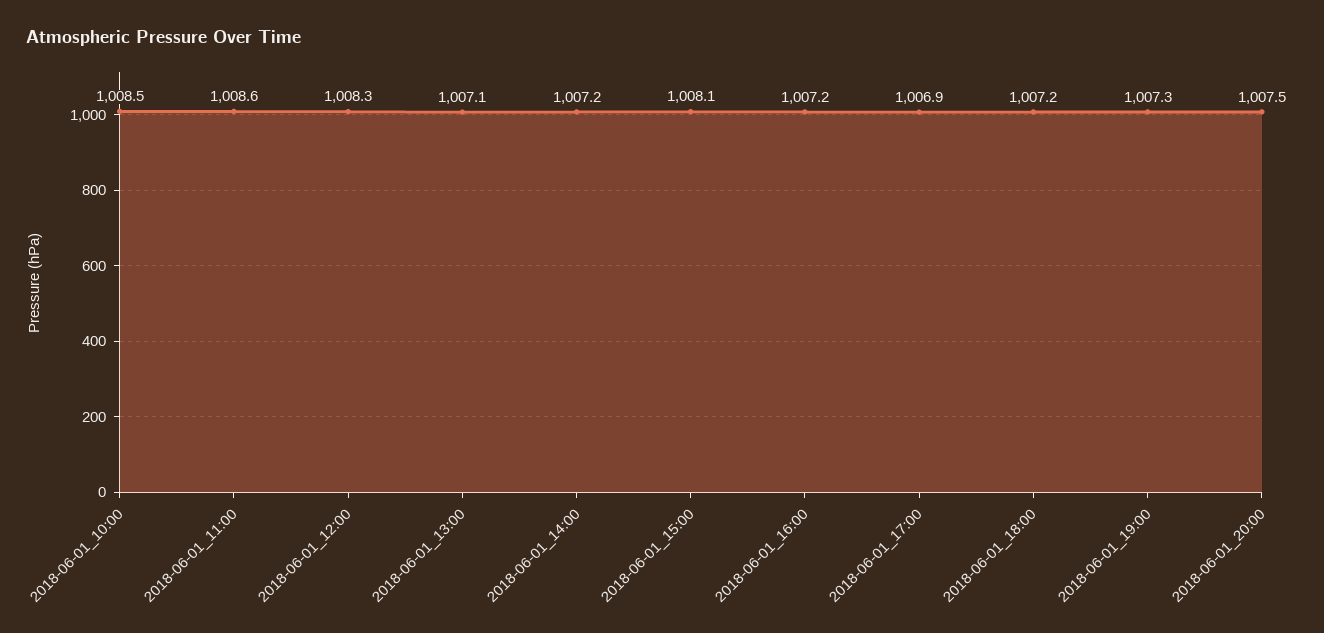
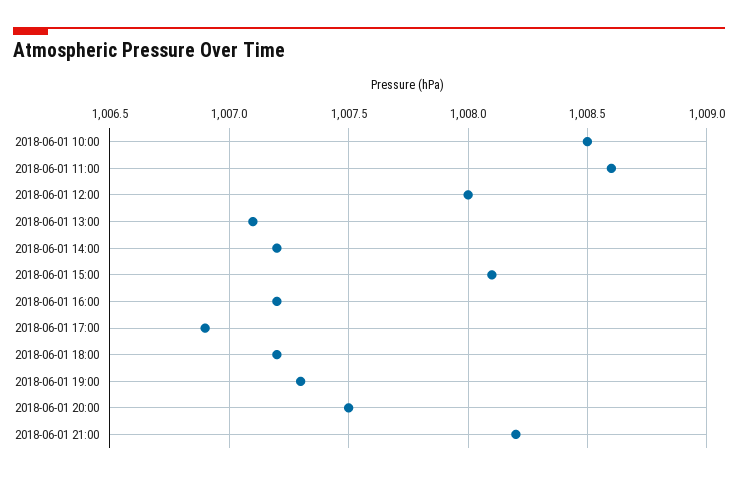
2018-06-01_12:00: 1008.3 -> 1008
2018-06-01 21:00: none -> 1008.2

